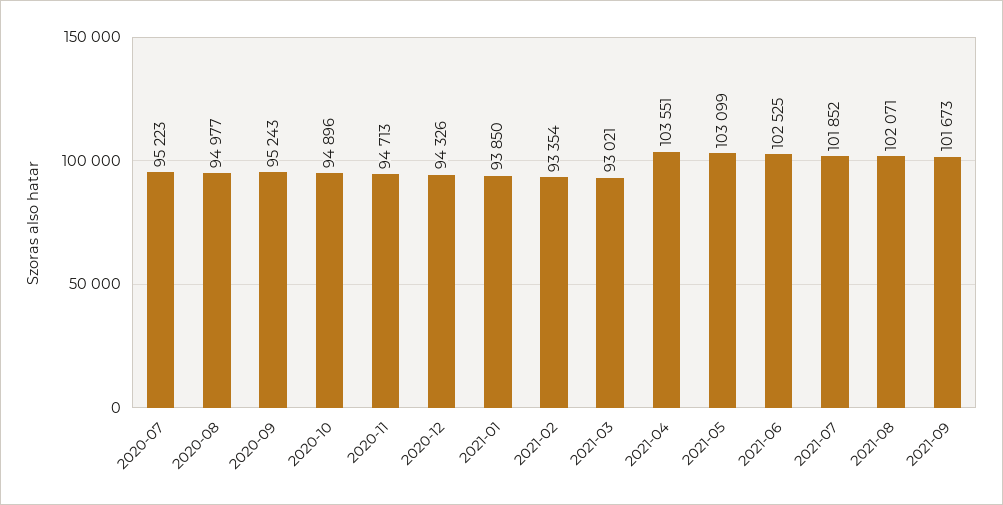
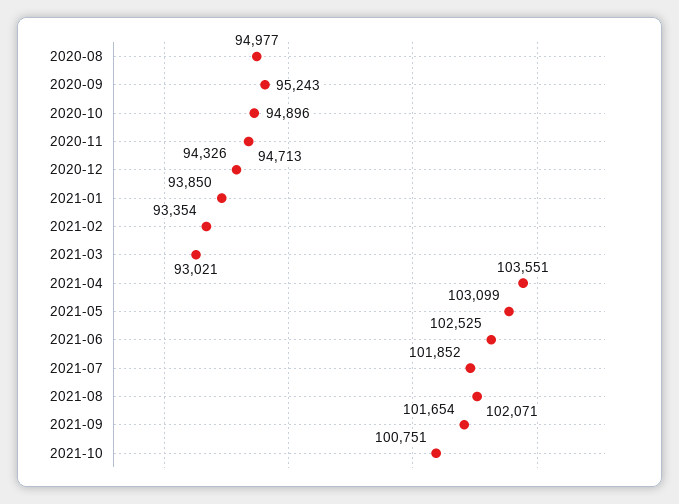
2020-07: 95223 -> none
2021-09: 101673 -> 101654
2021-10: none -> 100751

